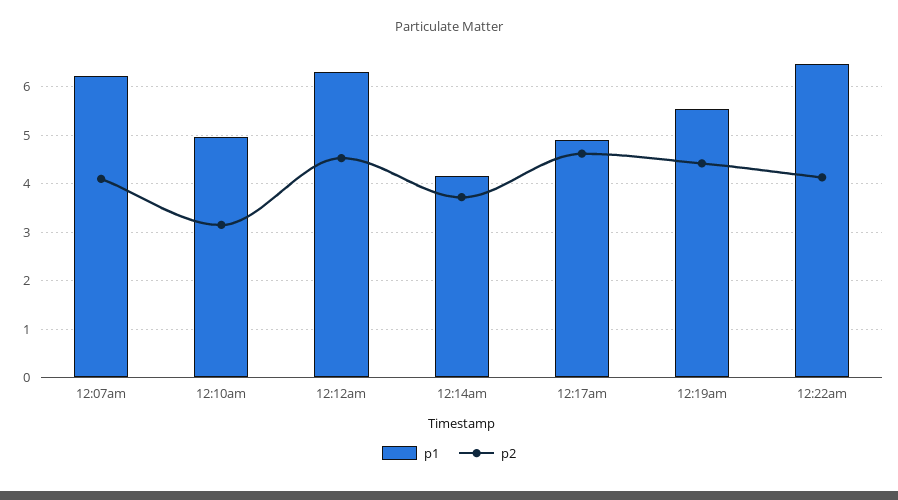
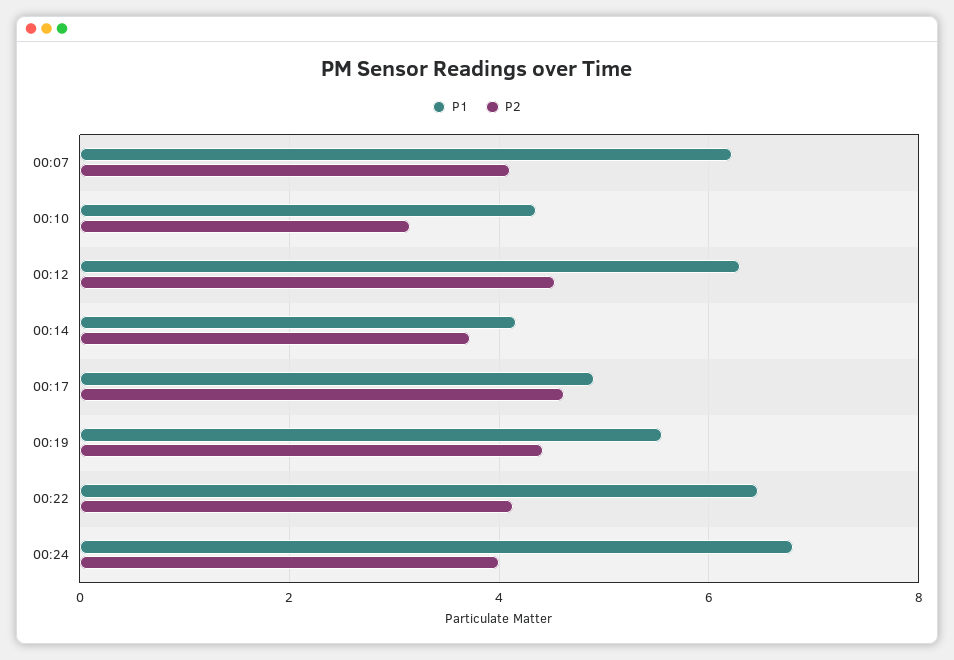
p1, 12:10am: 5 -> 4.4
p1, 00:24: none -> 6.8
p2, 00:24: none -> 4

